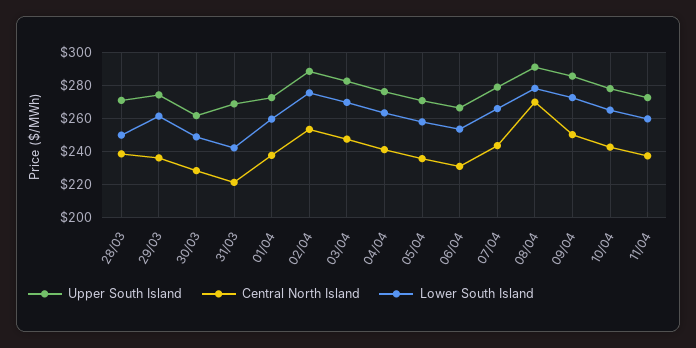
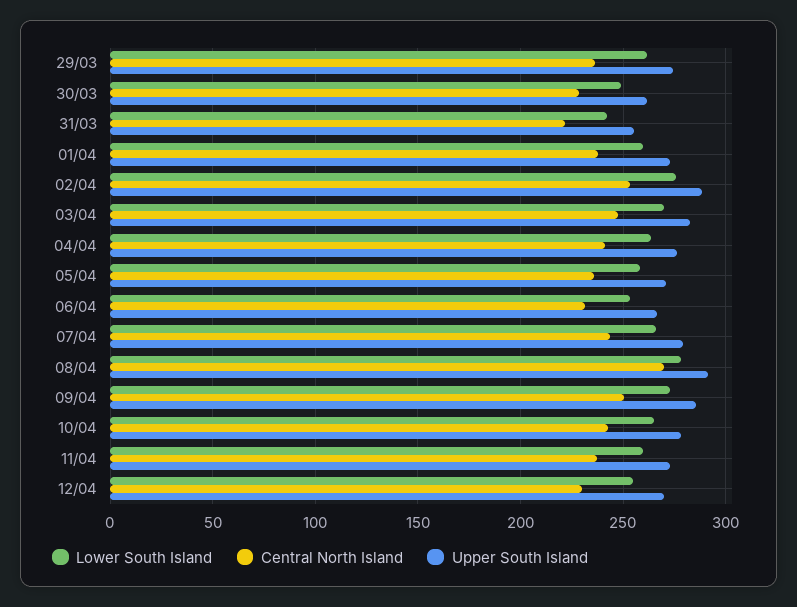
Upper South Island, 28/03: 270 -> none
Central North Island, 28/03: 240 -> none
Lower South Island, 28/03: 250 -> none
Upper South Island, 31/03: 270 -> 255
Lower South Island, 12/04: none -> 255
Central North Island, 12/04: none -> 230
Upper South Island, 12/04: none -> 270

